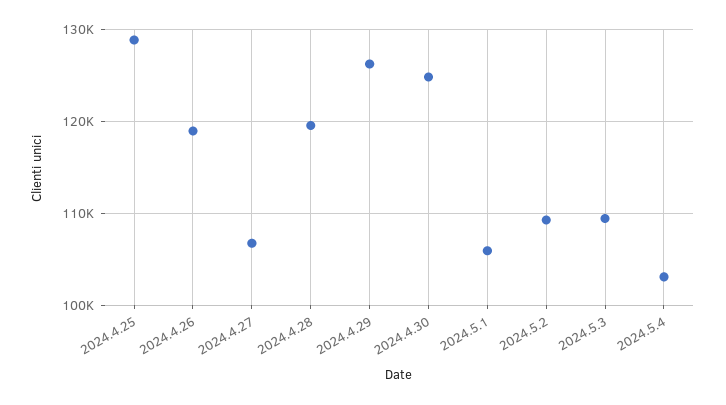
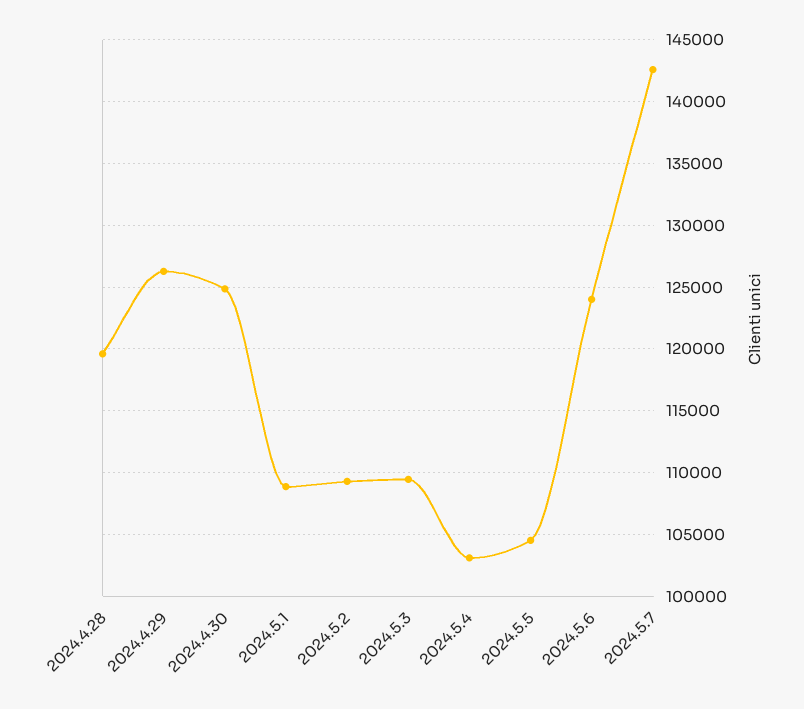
2024.4.25: 129000 -> none
2024.4.26: 119000 -> none
2024.4.27: 107000 -> none
2024.5.1: 106000 -> 109000
2024.5.5: none -> 104500
2024.5.6: none -> 124000
2024.5.7: none -> 142500

